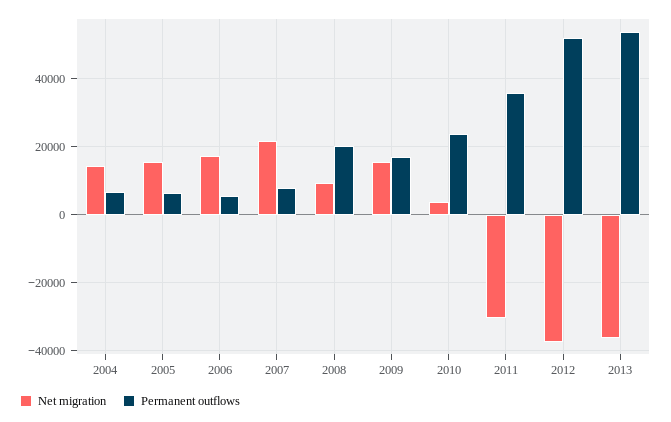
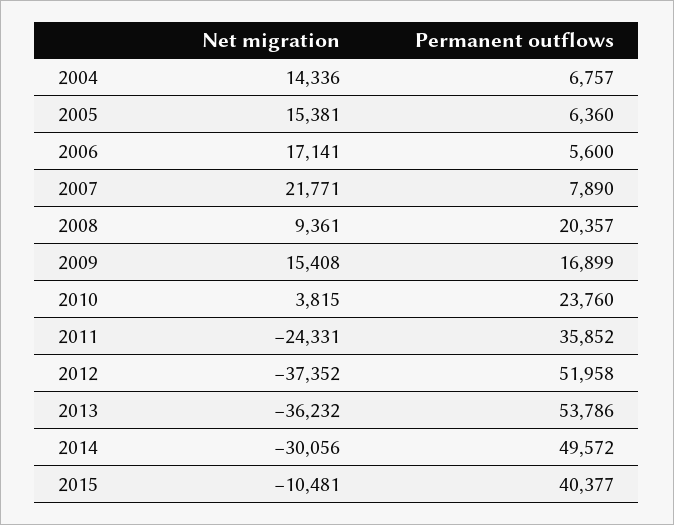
Net migration, 2011: -30000 -> -24331
Net migration, 2014: none -> -30056
Permanent outflows, 2014: none -> 49572
Net migration, 2015: none -> -10481
Permanent outflows, 2015: none -> 40377

